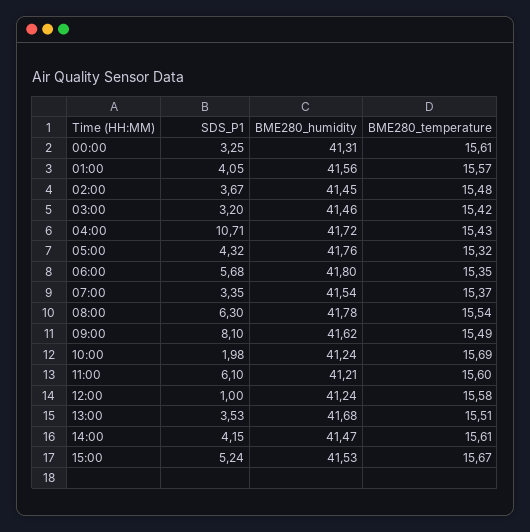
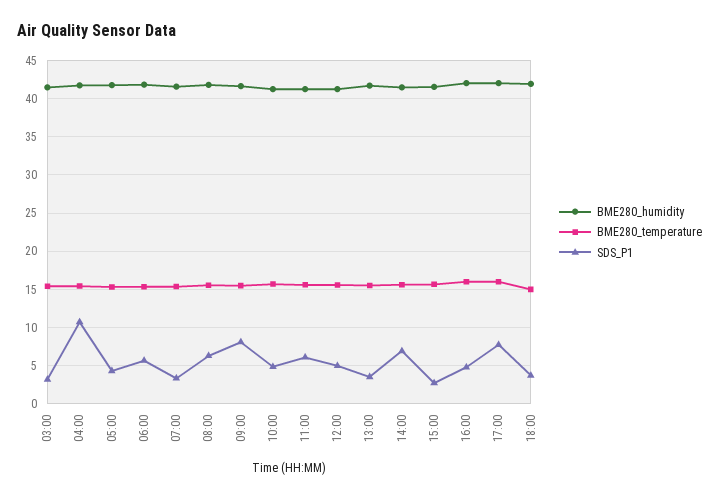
SDS_P1, 00:00: 3.25 -> none
BME280_humidity, 00:00: 41.31 -> none
BME280_temperature, 00:00: 15.61 -> none
SDS_P1, 01:00: 4.05 -> none
BME280_humidity, 01:00: 41.56 -> none
BME280_temperature, 01:00: 15.57 -> none
SDS_P1, 02:00: 3.67 -> none
BME280_humidity, 02:00: 41.45 -> none
BME280_temperature, 02:00: 15.48 -> none
SDS_P1, 10:00: 1.98 -> 5
SDS_P1, 12:00: 1 -> 5
SDS_P1, 14:00: 4.15 -> 7
SDS_P1, 15:00: 5.24 -> 3
BME280_humidity, 16:00: none -> 42
BME280_temperature, 16:00: none -> 16
SDS_P1, 16:00: none -> 5
BME280_humidity, 17:00: none -> 42
BME280_temperature, 17:00: none -> 16
SDS_P1, 17:00: none -> 8
BME280_humidity, 18:00: none -> 42
BME280_temperature, 18:00: none -> 15
SDS_P1, 18:00: none -> 4

